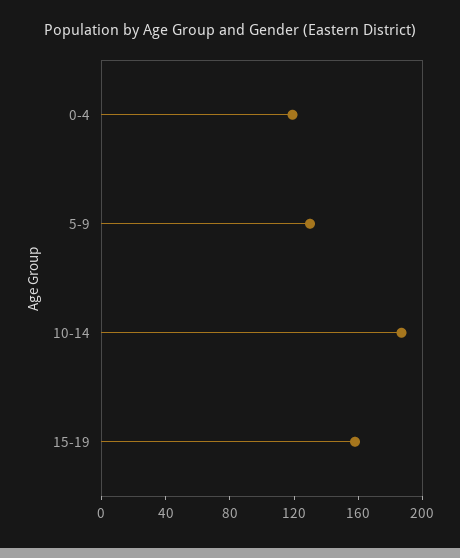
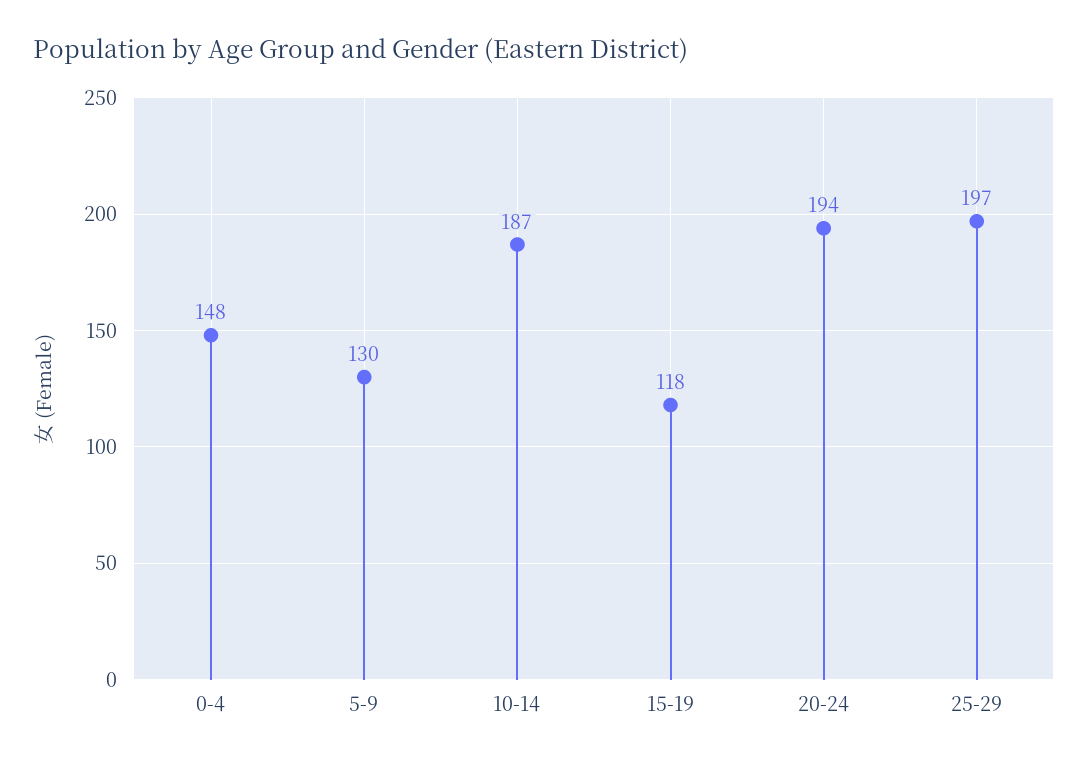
0-4: 120 -> 148
15-19: 160 -> 118
20-24: none -> 194
25-29: none -> 197

